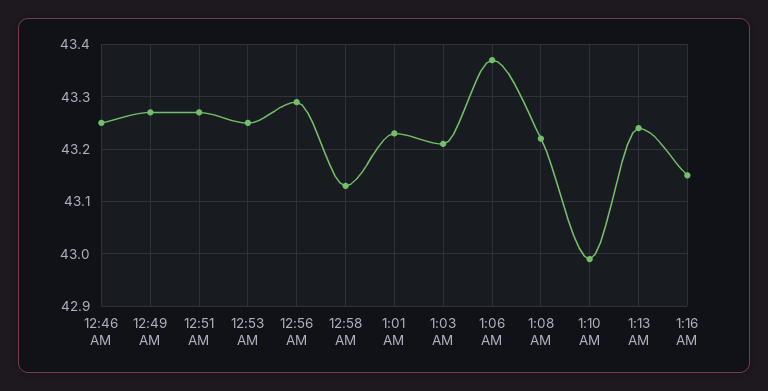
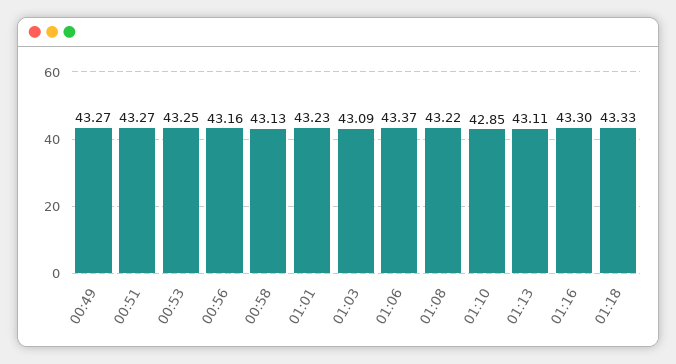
12:46 AM: 43.25 -> none
12:56 AM: 43.3 -> 43.16
1:03 AM: 43.2 -> 43.09
1:10 AM: 43 -> 42.85
1:13 AM: 43.25 -> 43.11
1:16 AM: 43.15 -> 43.3
01:18: none -> 43.33

